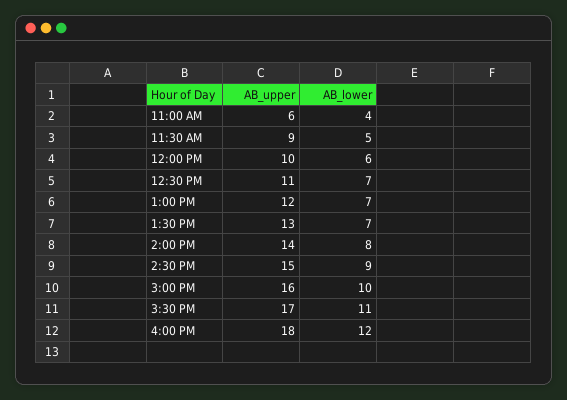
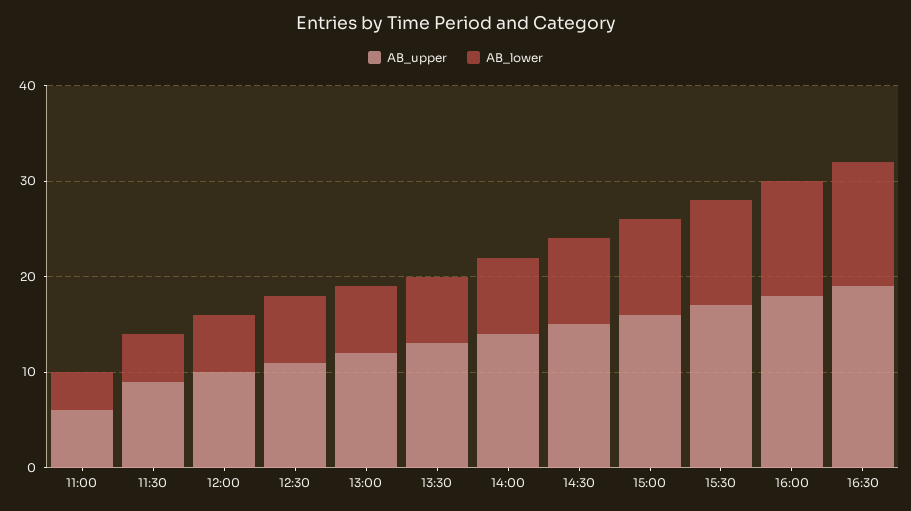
AB_upper, 16:30: none -> 19
AB_lower, 16:30: none -> 13

